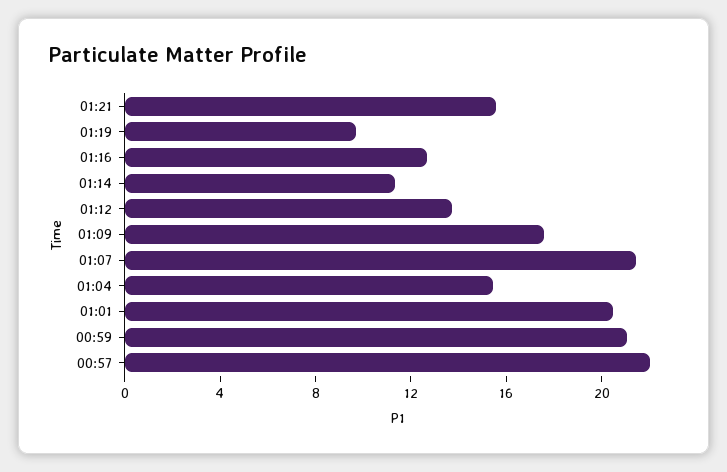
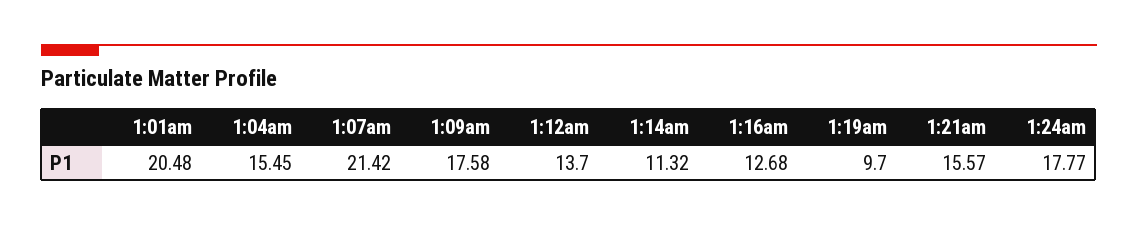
00:59: 21 -> none
00:57: 22 -> none
1:24am: none -> 17.77

